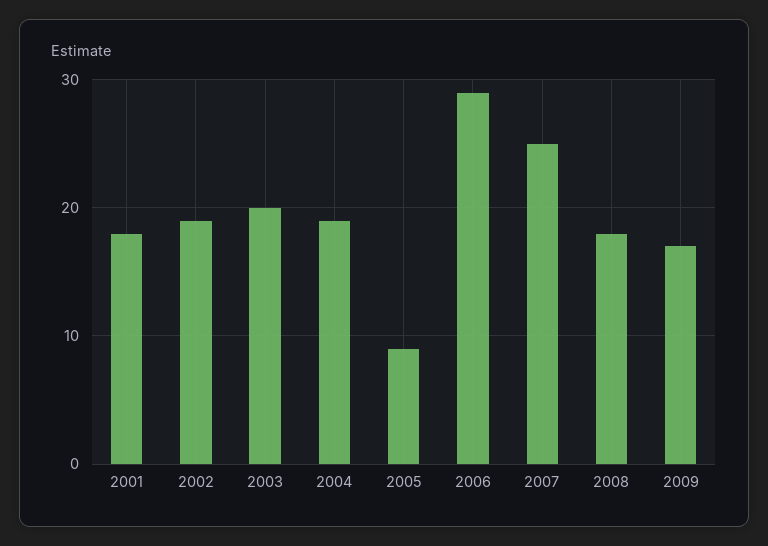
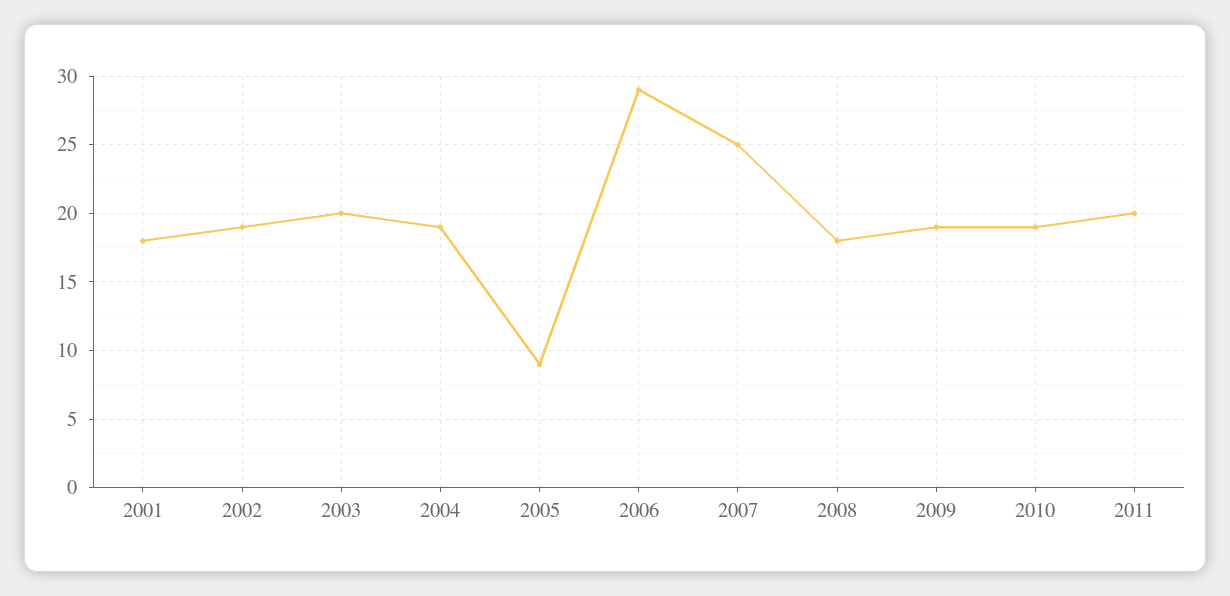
2009: 17 -> 19
2010: none -> 19
2011: none -> 20

